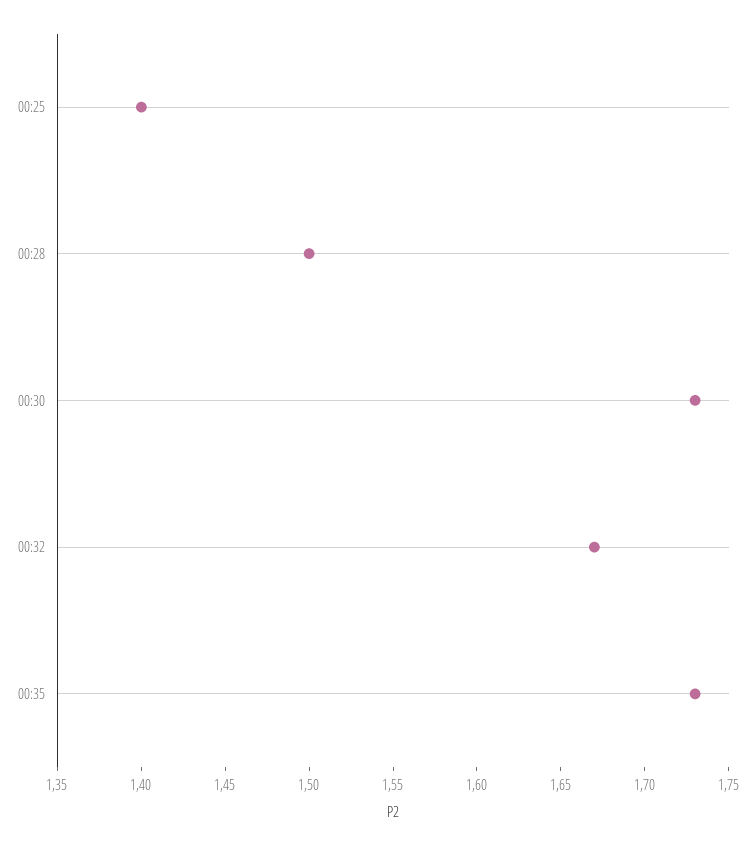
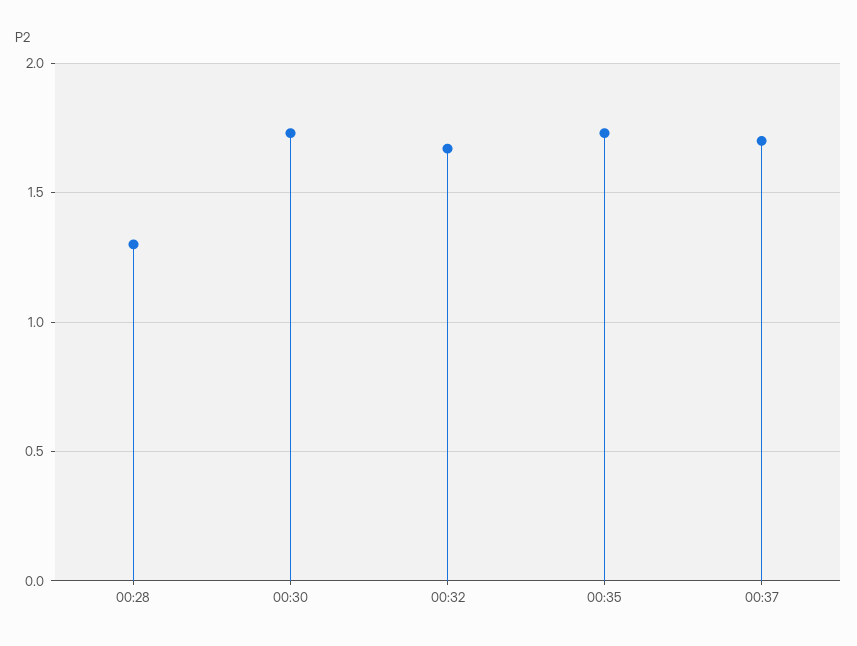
00:25: 1.4 -> none
00:28: 1.5 -> 1.3
00:37: none -> 1.7

